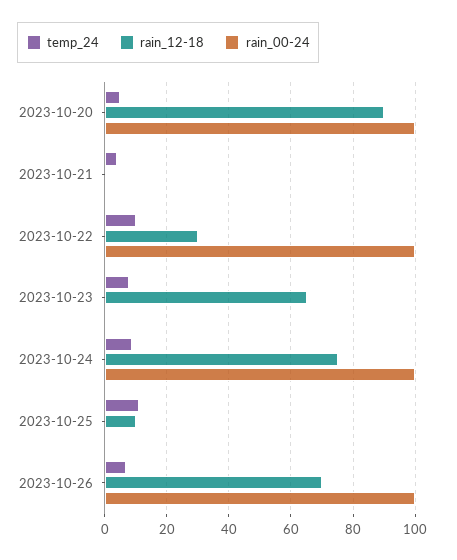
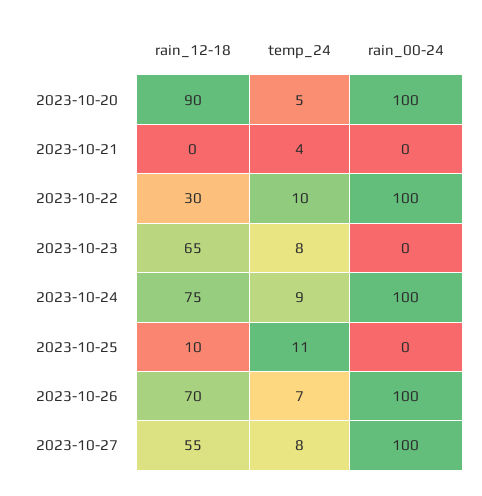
rain_12-18, 2023-10-27: none -> 55
temp_24, 2023-10-27: none -> 8
rain_00-24, 2023-10-27: none -> 100

